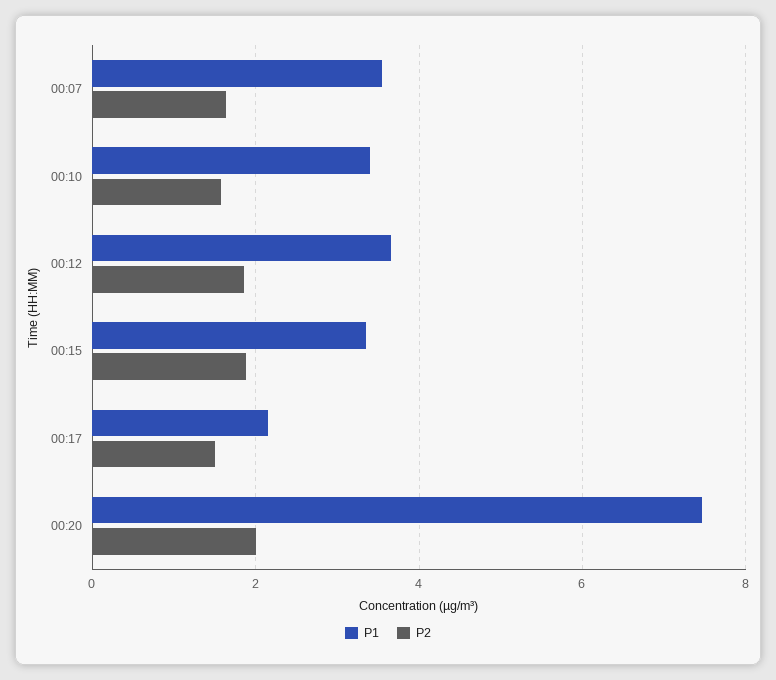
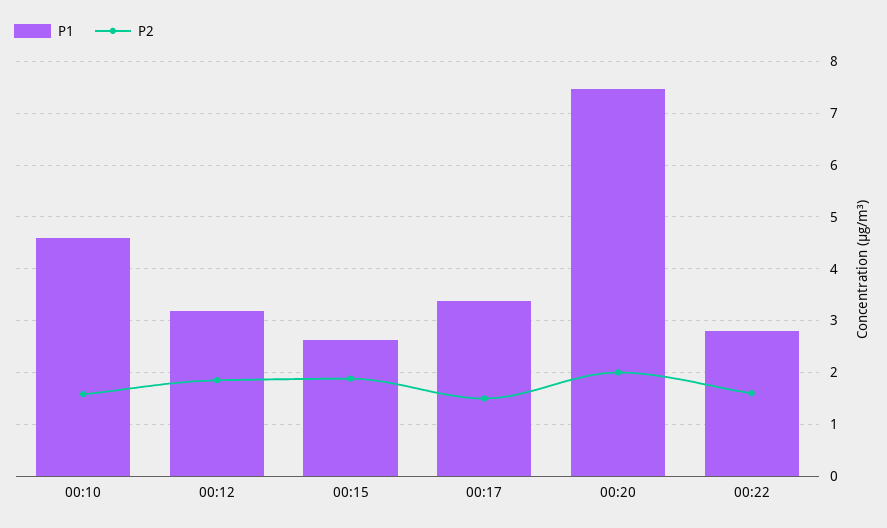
P1, 00:07: 3.6 -> none
P2, 00:07: 1.6 -> none
P1, 00:10: 3.4 -> 4.6
P1, 00:12: 3.6 -> 3.2
P1, 00:15: 3.4 -> 2.6
P1, 00:17: 2.2 -> 3.4
P1, 00:22: none -> 2.8
P2, 00:22: none -> 1.6

